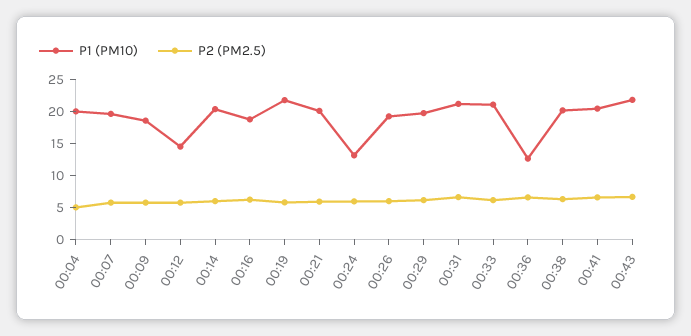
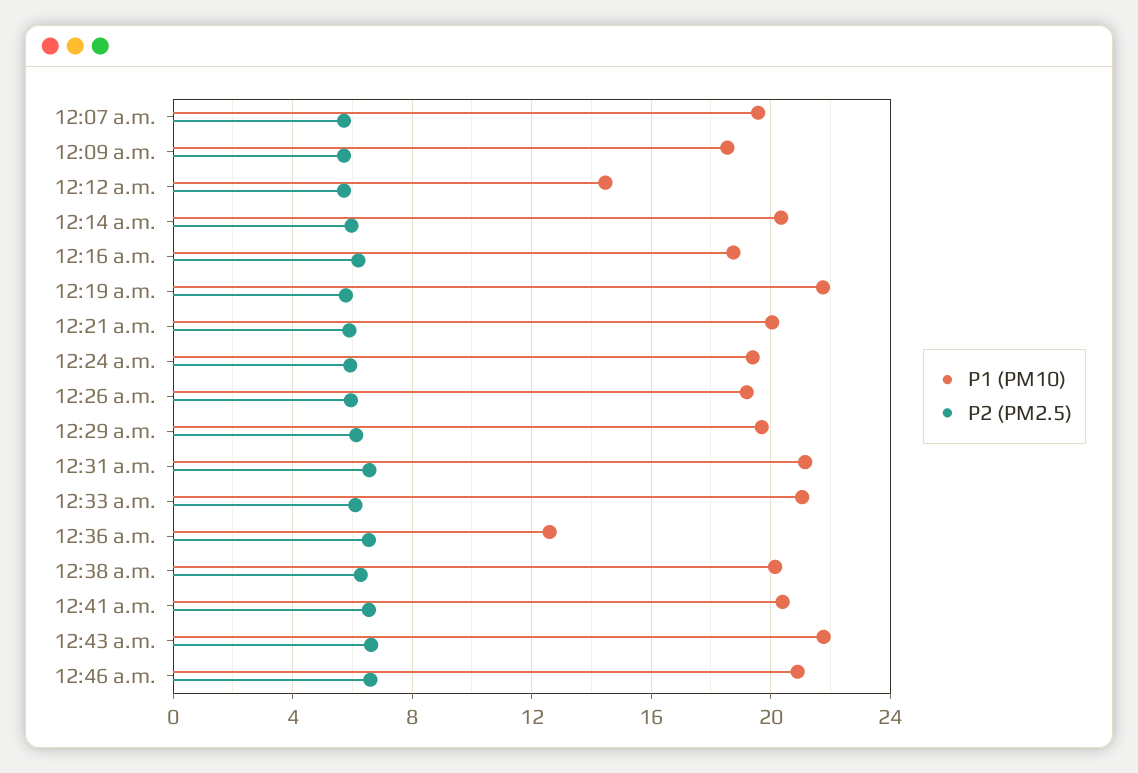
P1 (PM10), 00:04: 20 -> none
P2 (PM2.5), 00:04: 5 -> none
P1 (PM10), 00:24: 12.5 -> 19.5
P1 (PM10), 12:46 a.m.: none -> 21
P2 (PM2.5), 12:46 a.m.: none -> 6.5

